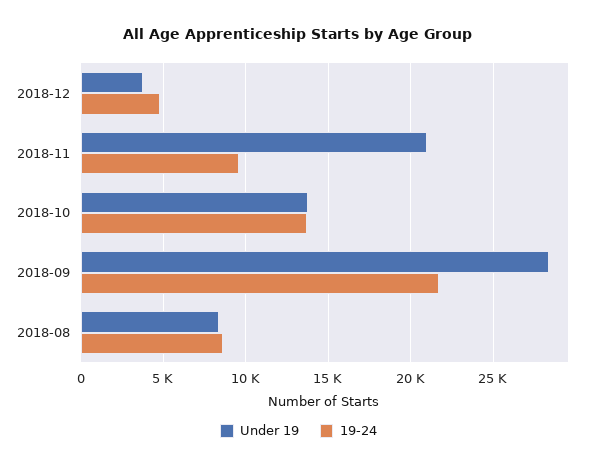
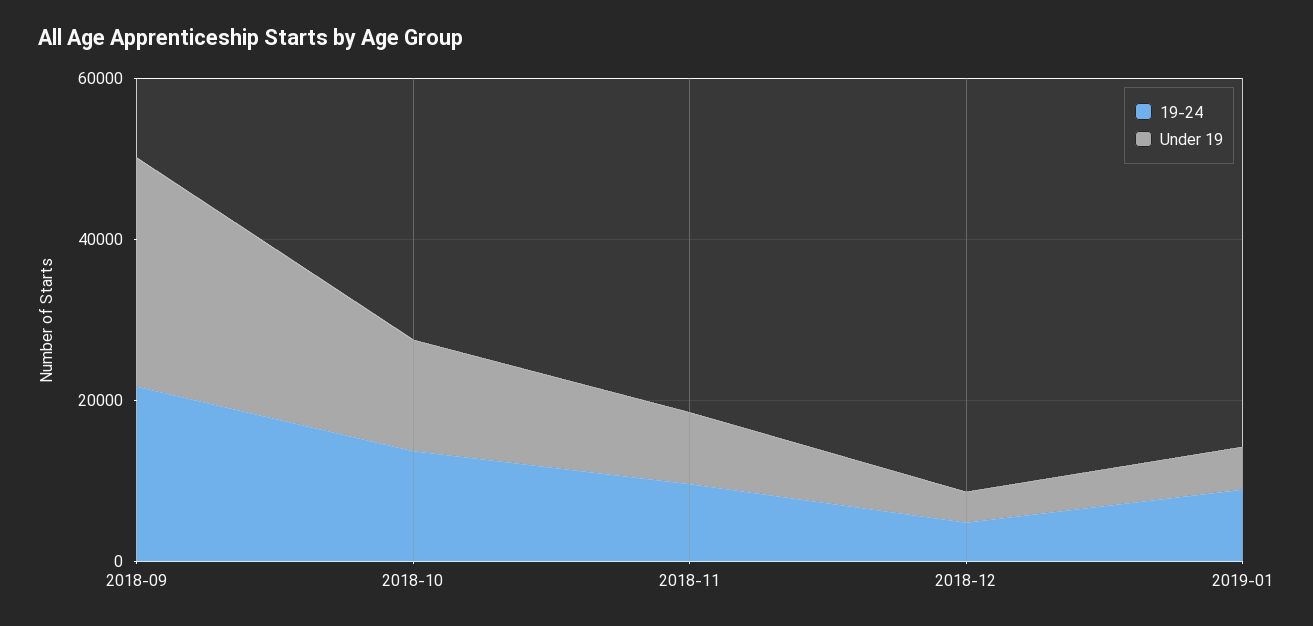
Under 19, 2018-11: 21000 -> 10000
Under 19, 2018-08: 8500 -> none
19-24, 2018-08: 8500 -> none
19-24, 2019-01: none -> 10000
Under 19, 2019-01: none -> 5000

